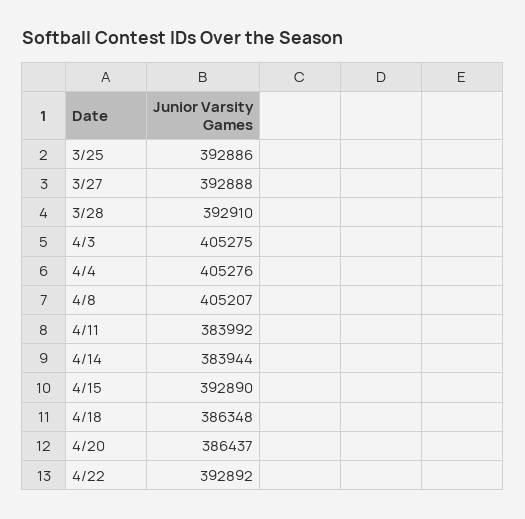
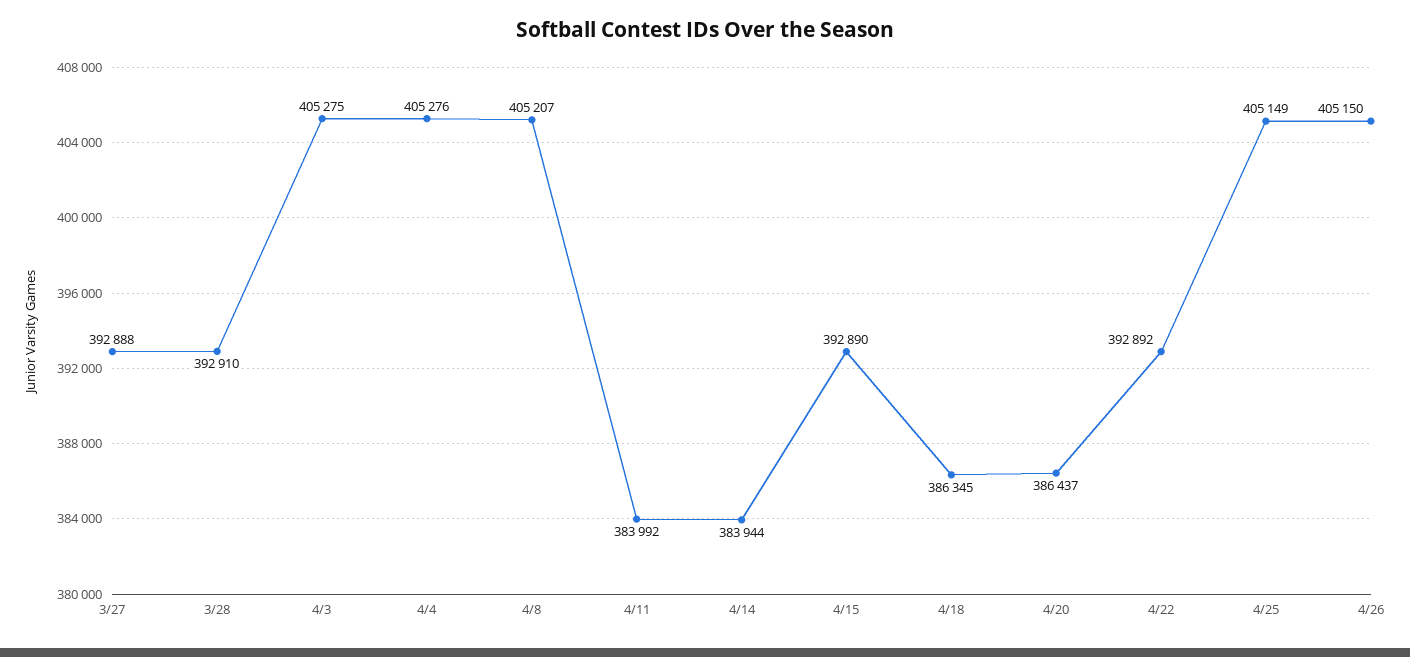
3/25: 392886 -> none
4/18: 386348 -> 386345
4/25: none -> 405149
4/26: none -> 405150

